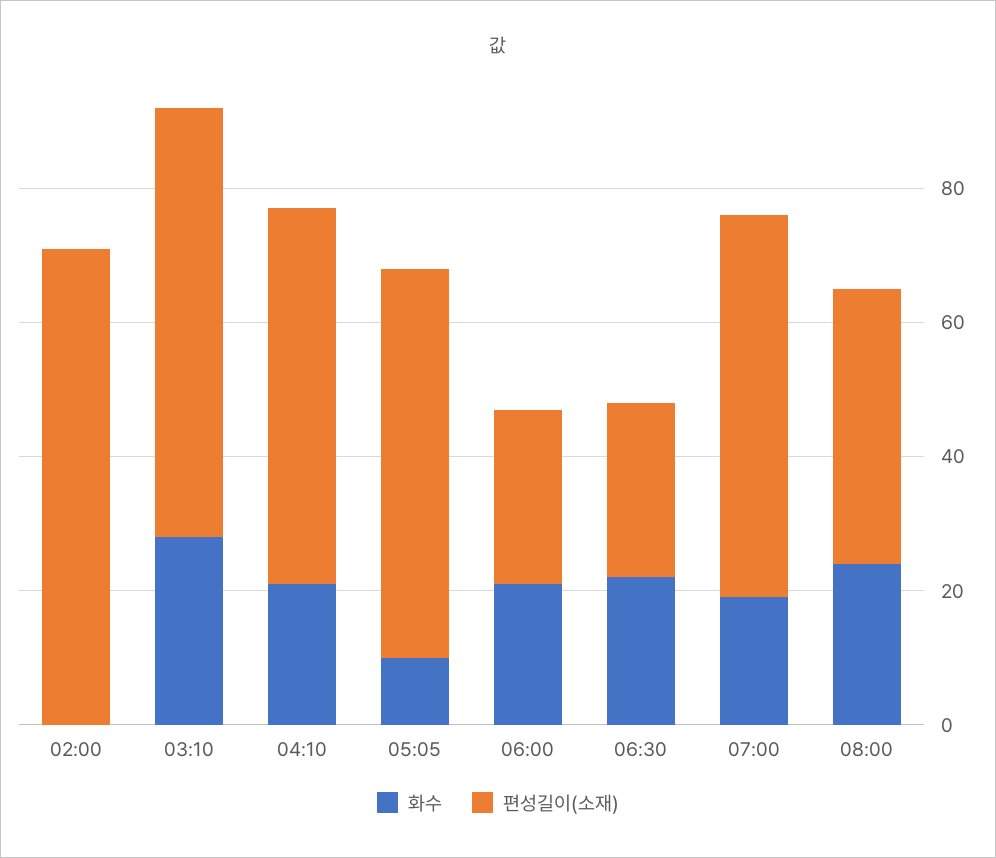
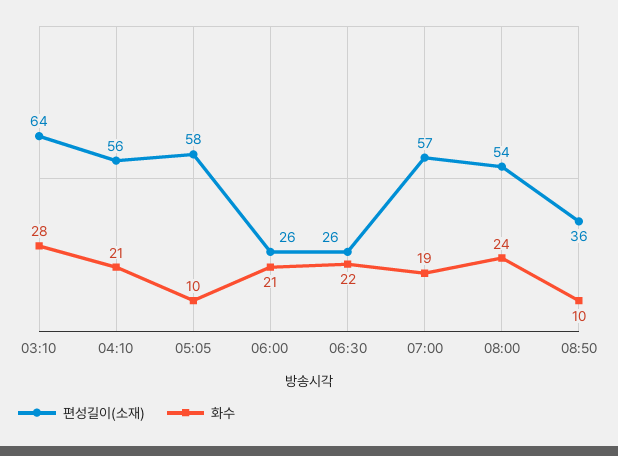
화수, 02:00: 0 -> none
편성길이(소재), 02:00: 70 -> none
편성길이(소재), 08:00: 40 -> 54
편성길이(소재), 08:50: none -> 36
화수, 08:50: none -> 10

